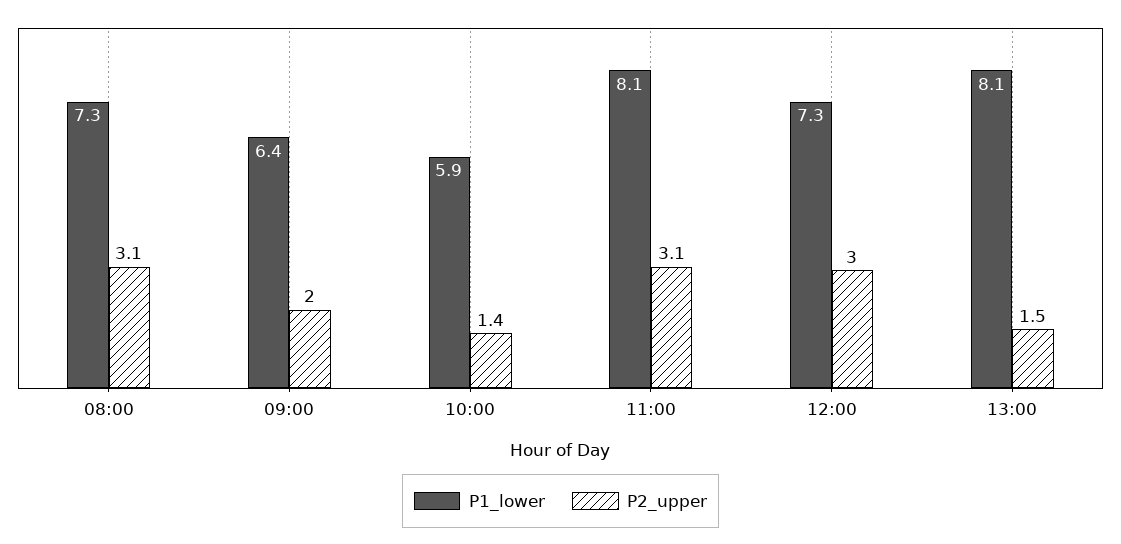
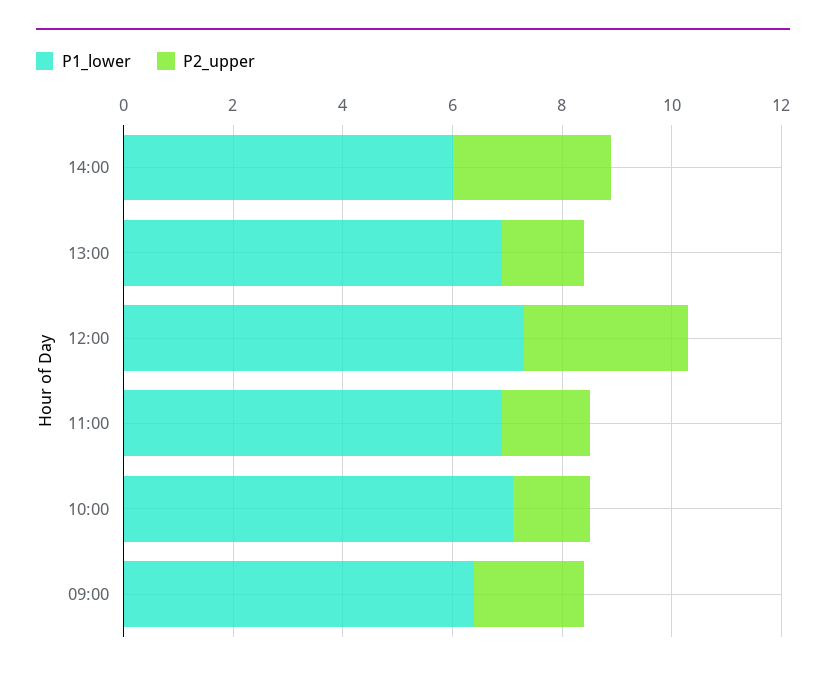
P1_lower, 08:00: 7.3 -> none
P2_upper, 08:00: 3.1 -> none
P1_lower, 10:00: 5.9 -> 7
P1_lower, 11:00: 8.1 -> 7
P2_upper, 11:00: 3.1 -> 1.5
P1_lower, 13:00: 8.1 -> 7
P1_lower, 14:00: none -> 6
P2_upper, 14:00: none -> 3

